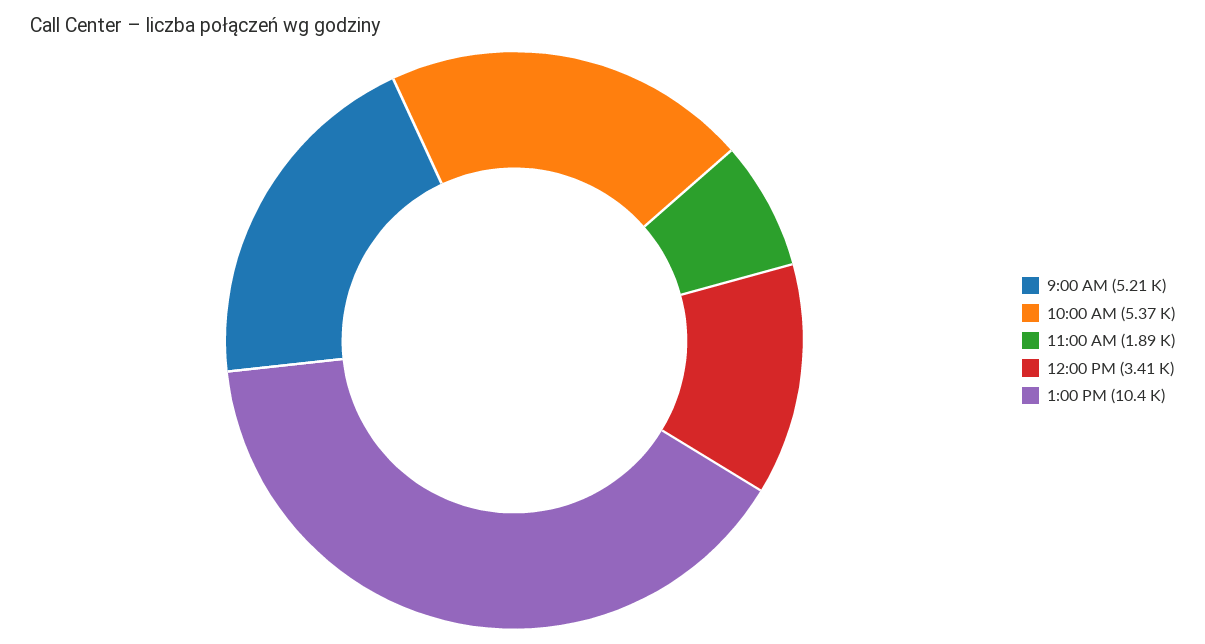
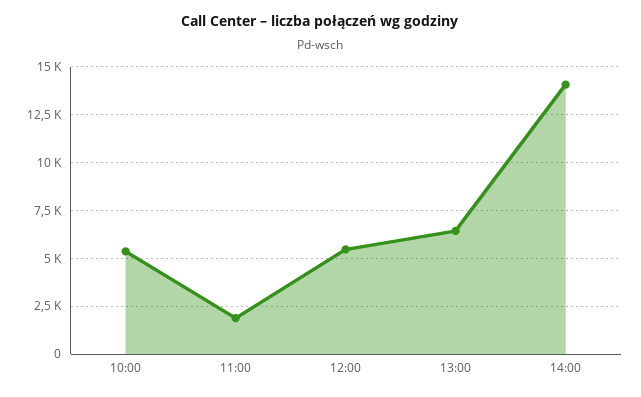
9:00 AM: 5210 -> none
12:00 PM: 3410 -> 5500
1:00 PM: 10400 -> 6500
14:00: none -> 14000

